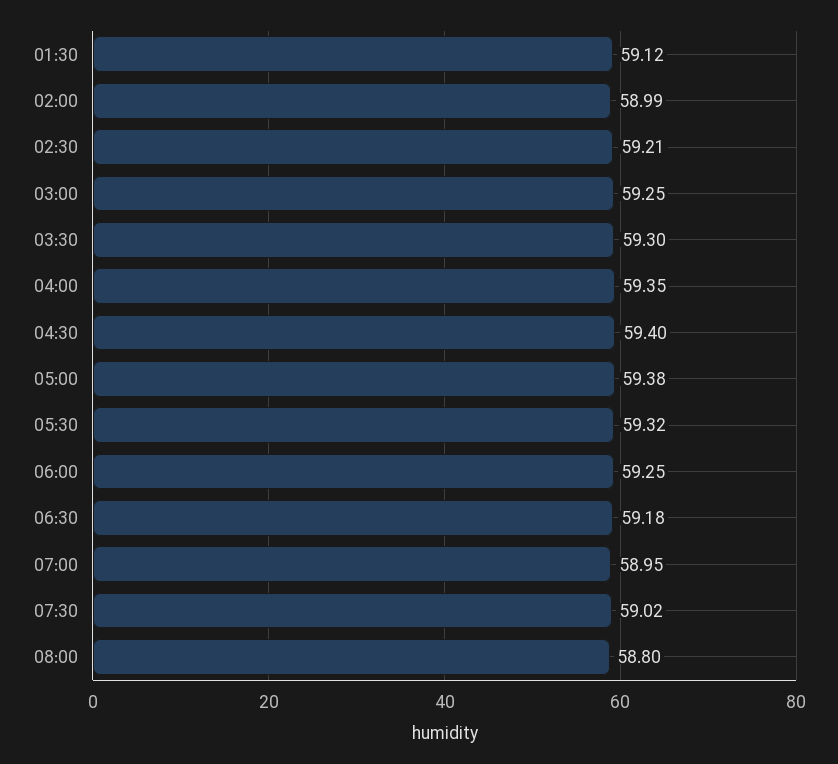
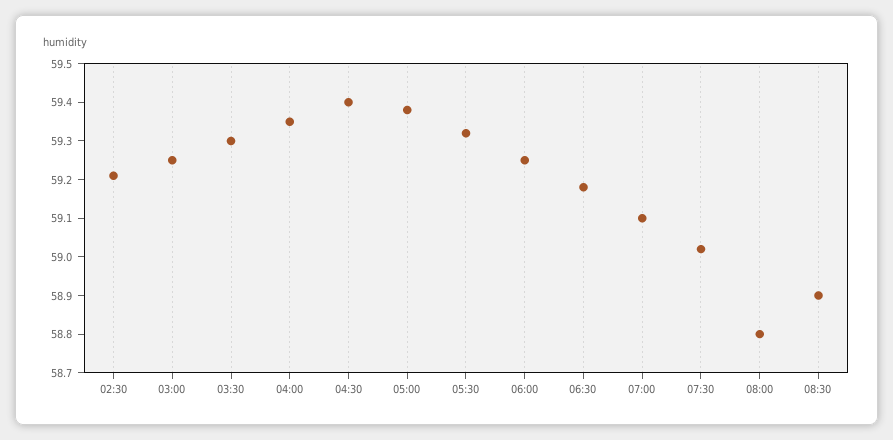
01:30: 59.12 -> none
02:00: 58.99 -> none
07:00: 58.95 -> 59.1
08:30: none -> 58.9

